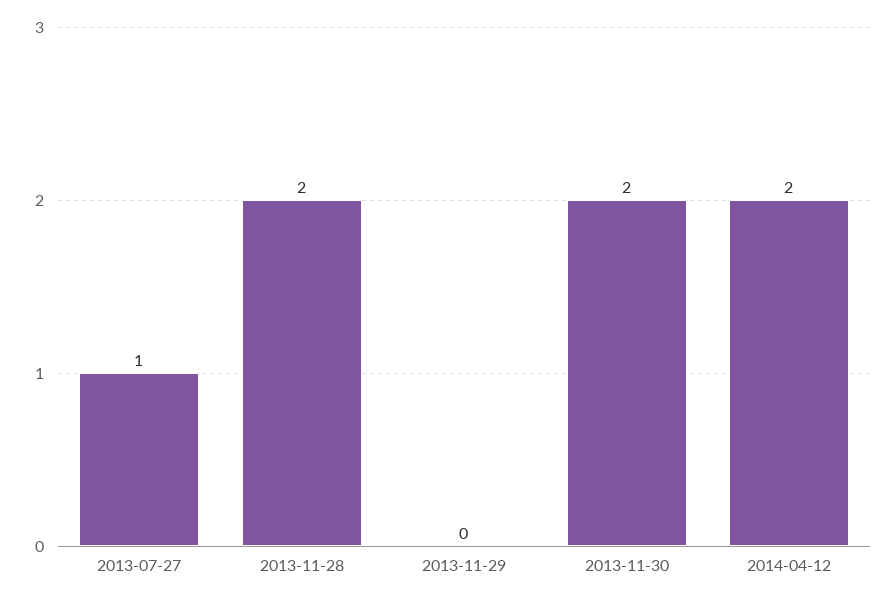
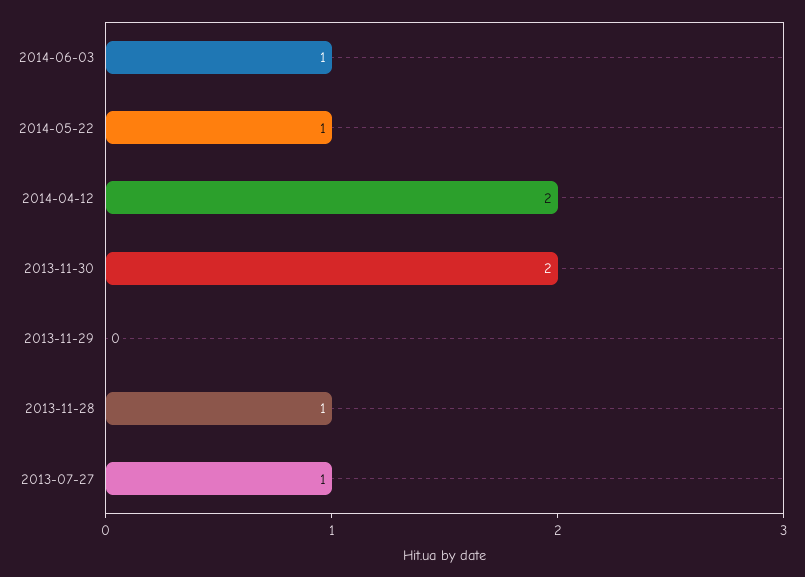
2013-11-28: 2 -> 1
2014-06-03: none -> 1
2014-05-22: none -> 1

